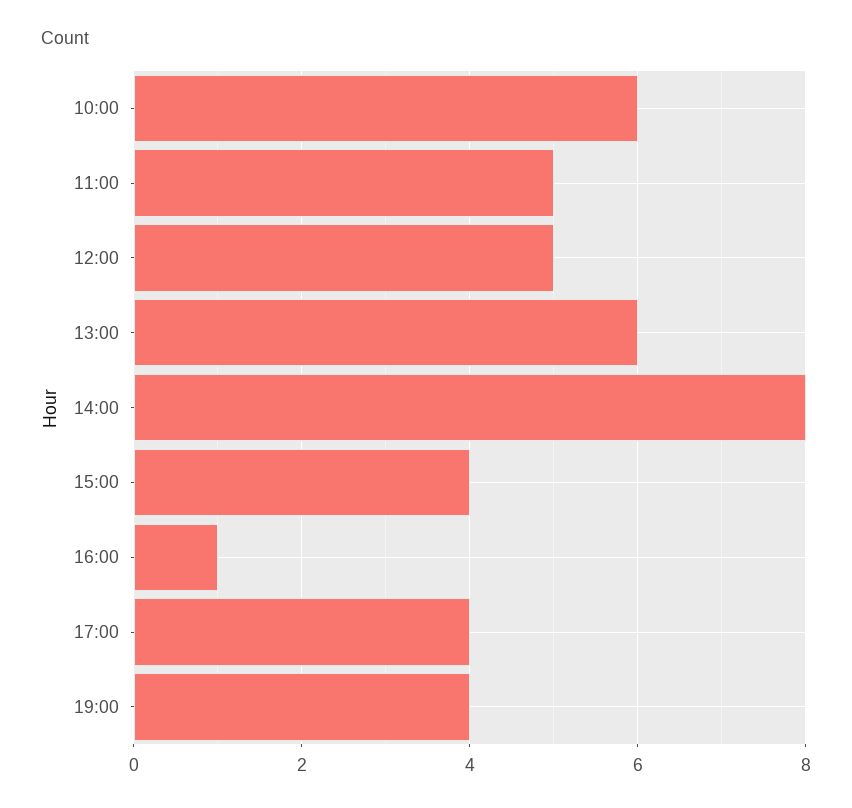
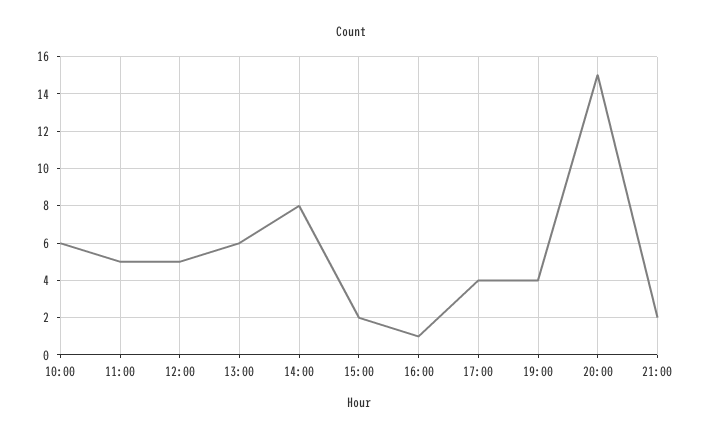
15:00: 4 -> 2
20:00: none -> 15
21:00: none -> 2

